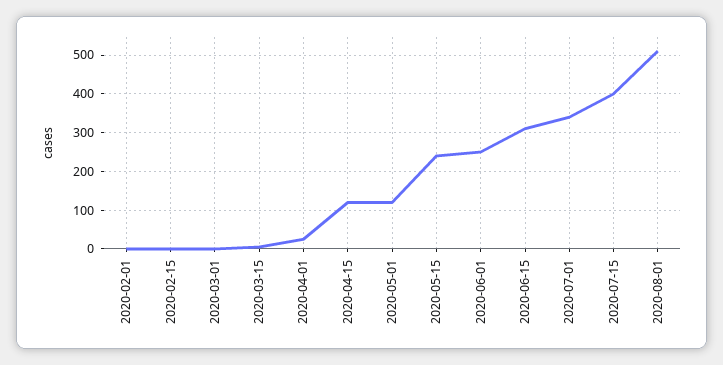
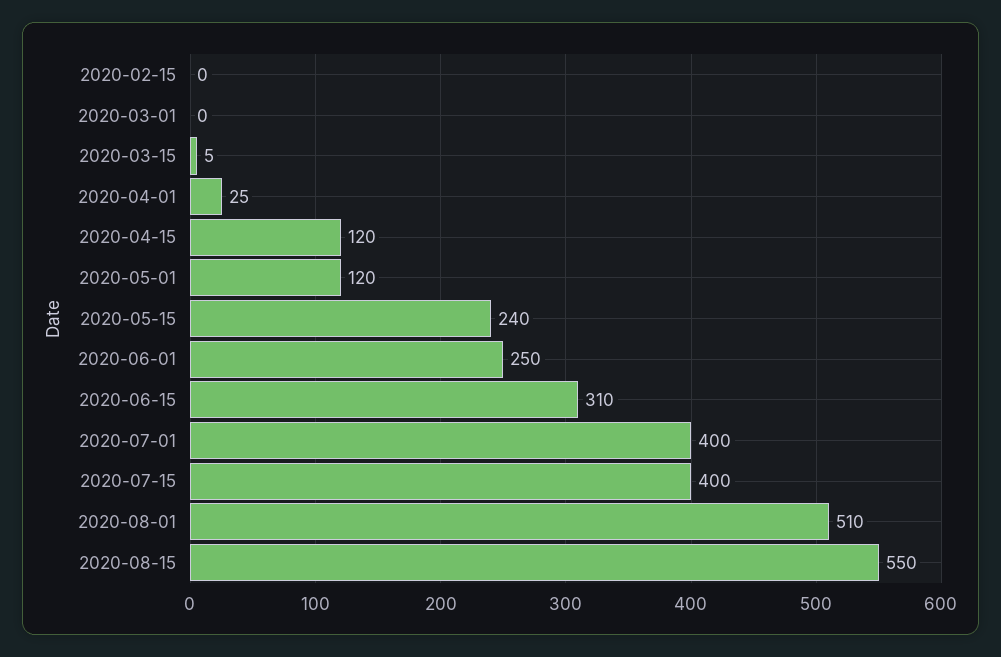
2020-02-01: 0 -> none
2020-07-01: 340 -> 400
2020-08-15: none -> 550

